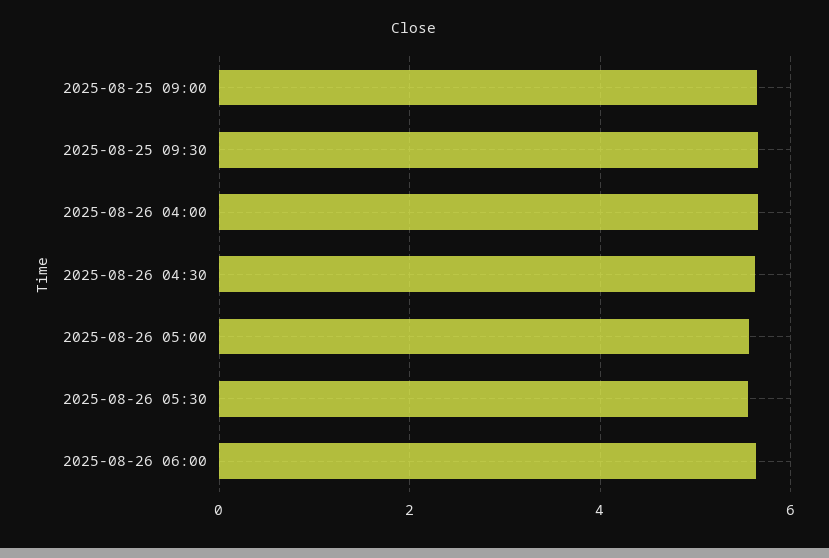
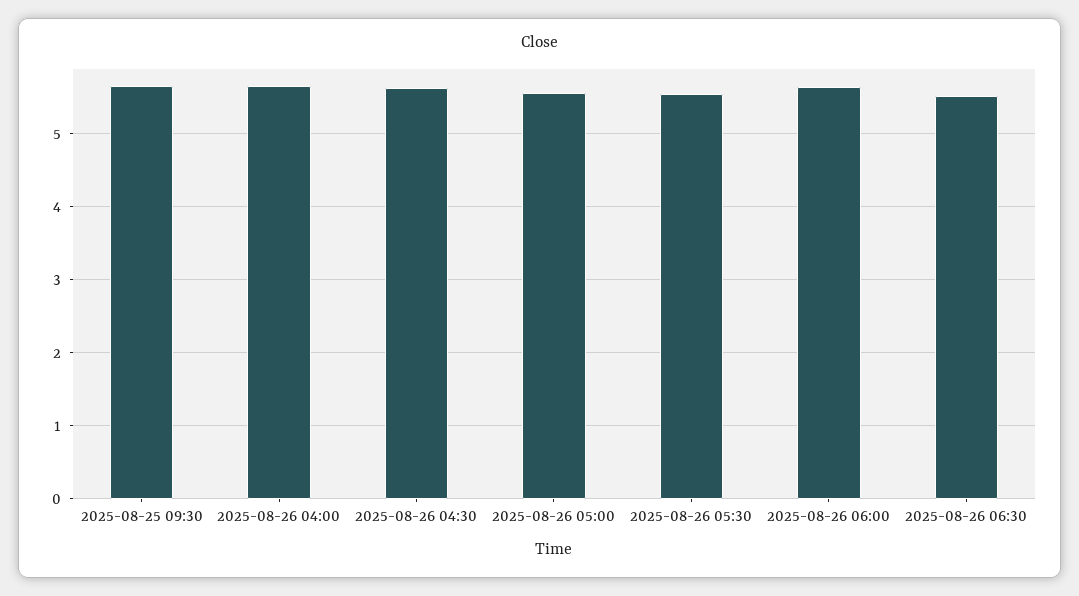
2025-08-25 09:00: 5.6 -> none
2025-08-26 06:30: none -> 5.5

